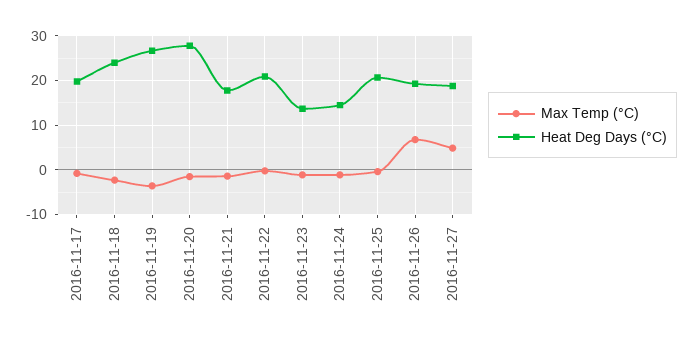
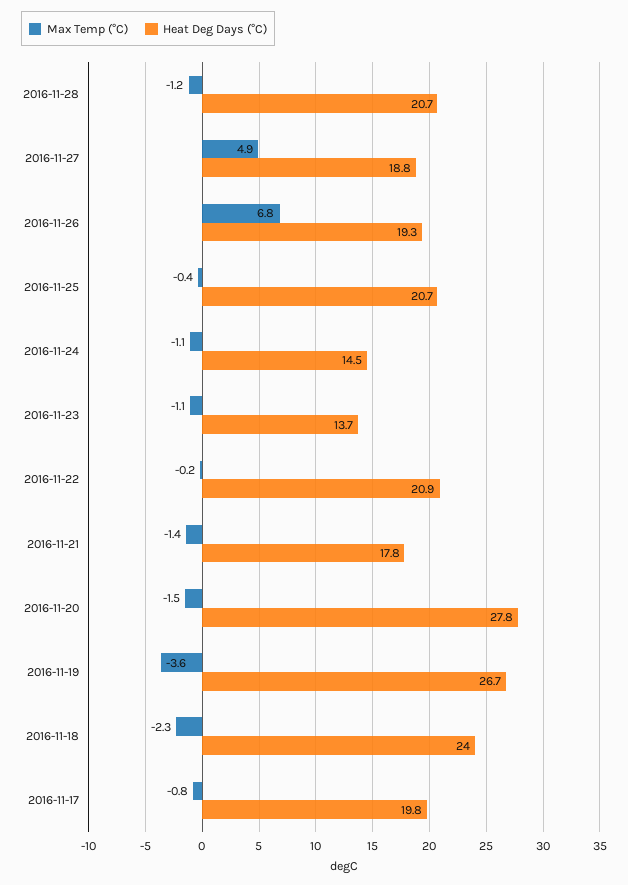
Max Temp (°C), 2016-11-28: none -> -1.2
Heat Deg Days (°C), 2016-11-28: none -> 20.7

